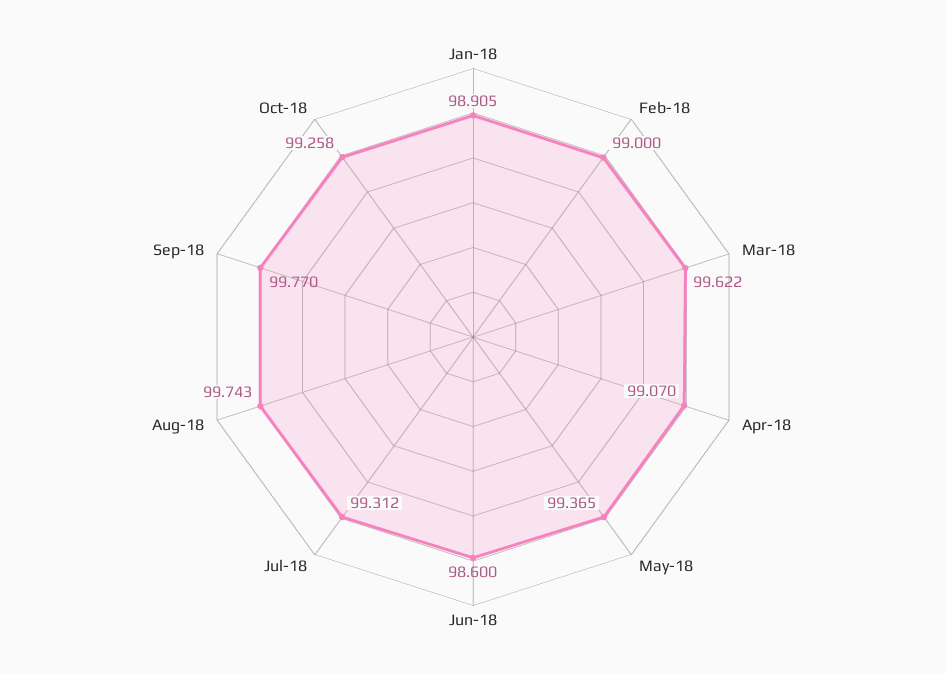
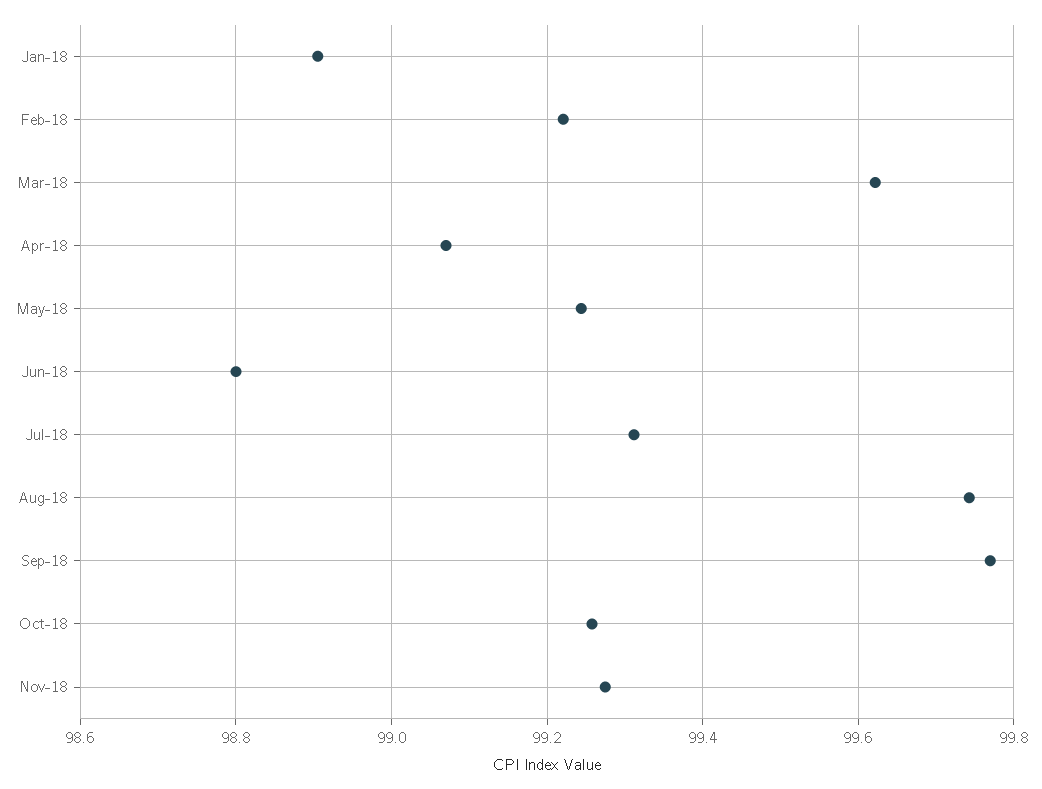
Feb-18: 99 -> 99.22
May-18: 99.365 -> 99.24
Jun-18: 98.6 -> 98.8
Nov-18: none -> 99.28

